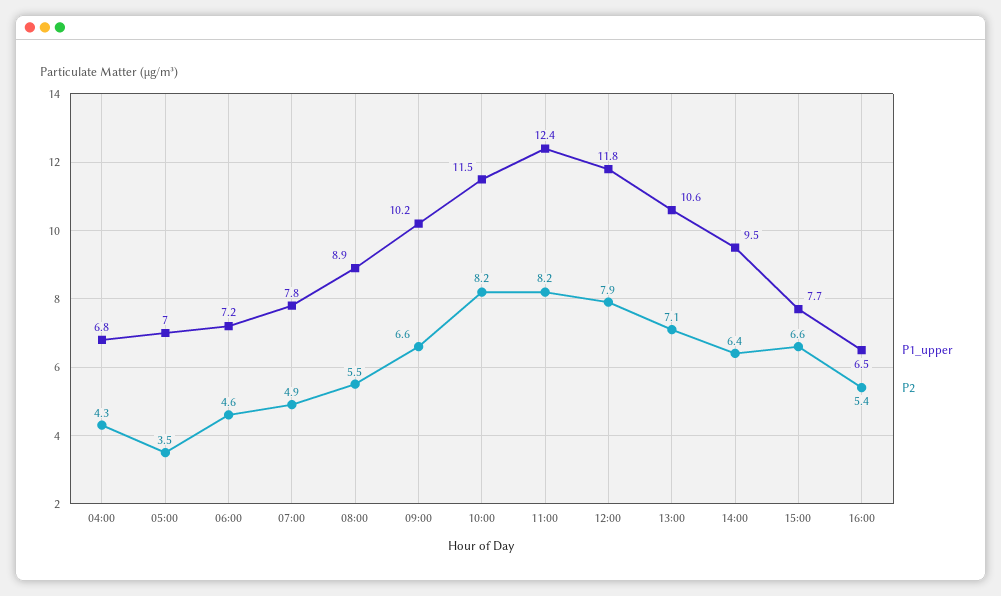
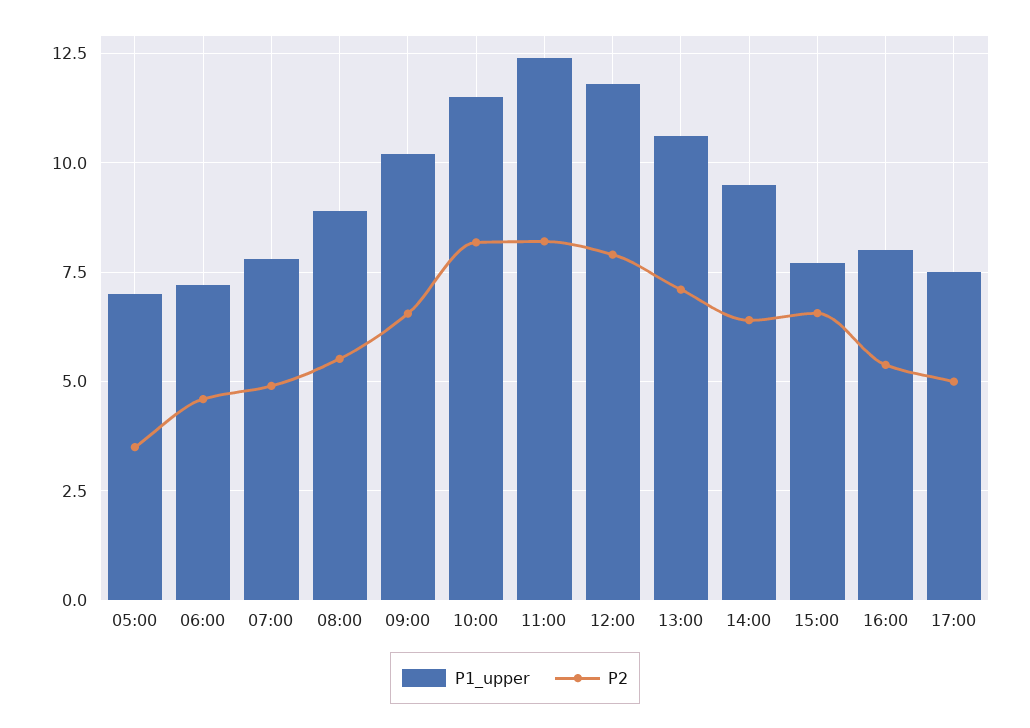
P1_upper, 04:00: 6.8 -> none
P2, 04:00: 4.3 -> none
P1_upper, 16:00: 6.5 -> 8
P1_upper, 17:00: none -> 7.5
P2, 17:00: none -> 5

